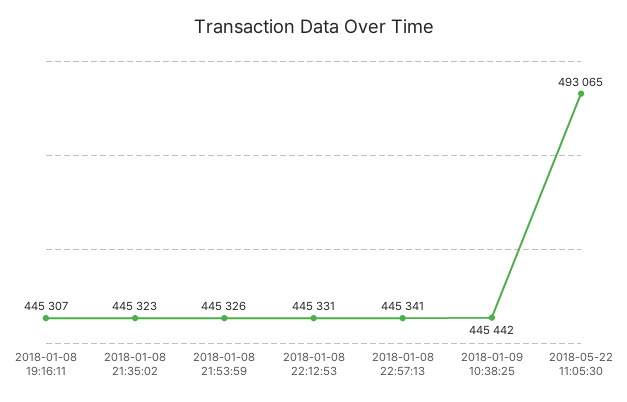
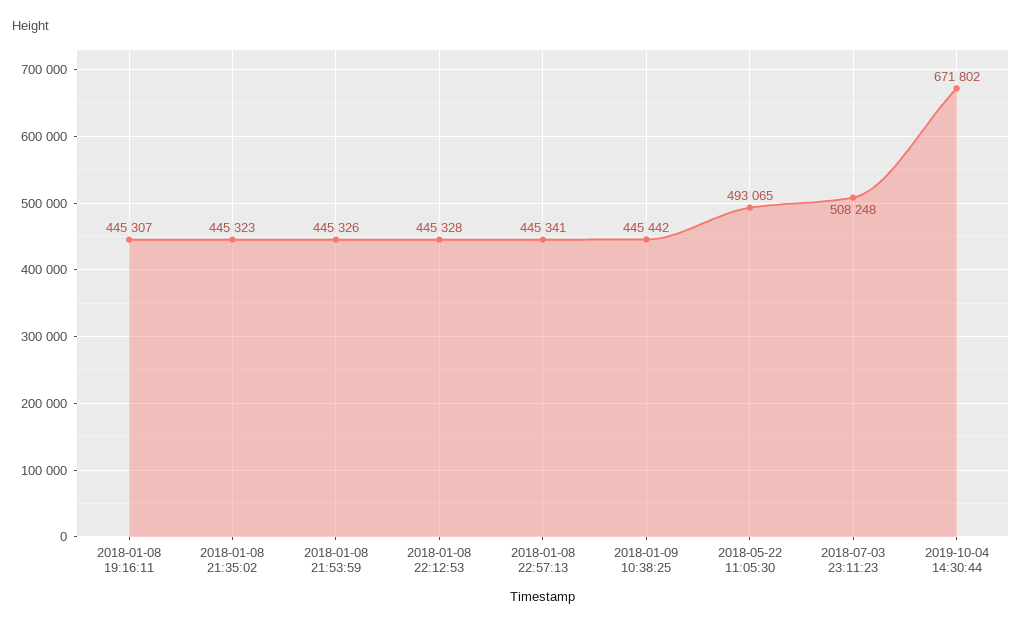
2018-01-08 22:12:53: 445331 -> 445328
2018-07-03 23:11:23: none -> 508248
2019-10-04 14:30:44: none -> 671802

